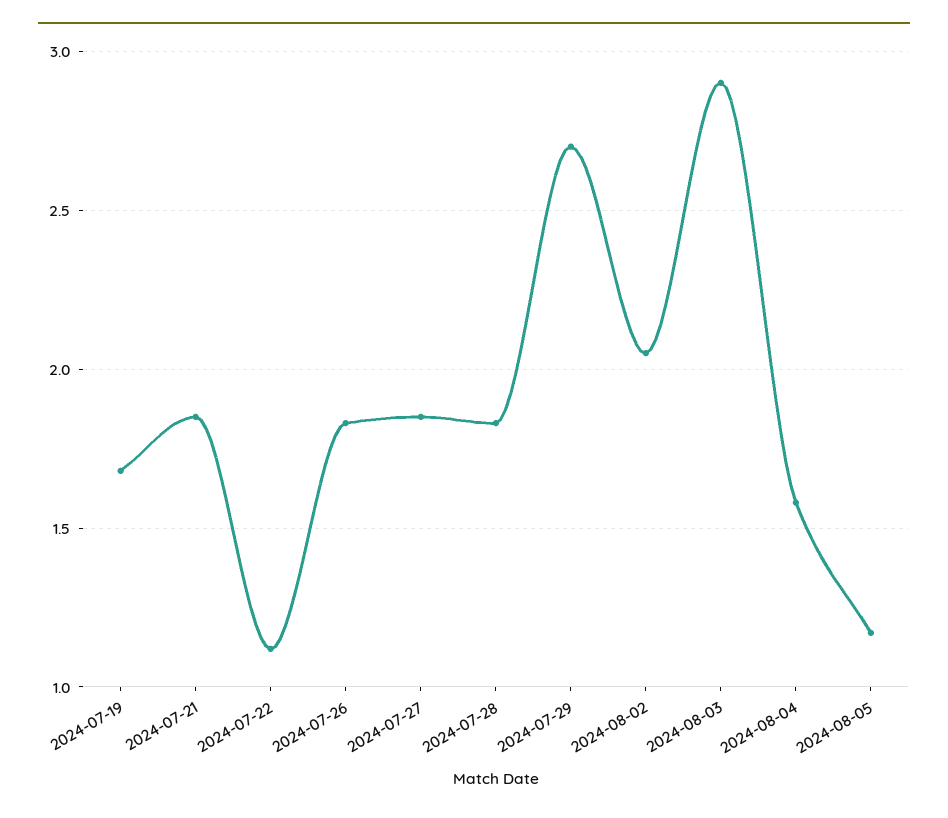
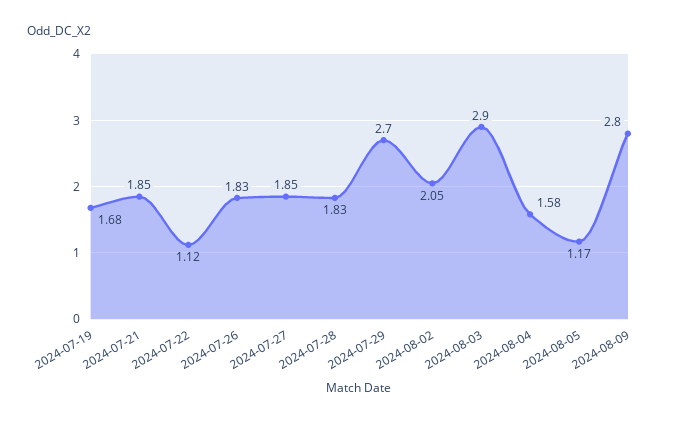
2024-08-09: none -> 2.8

